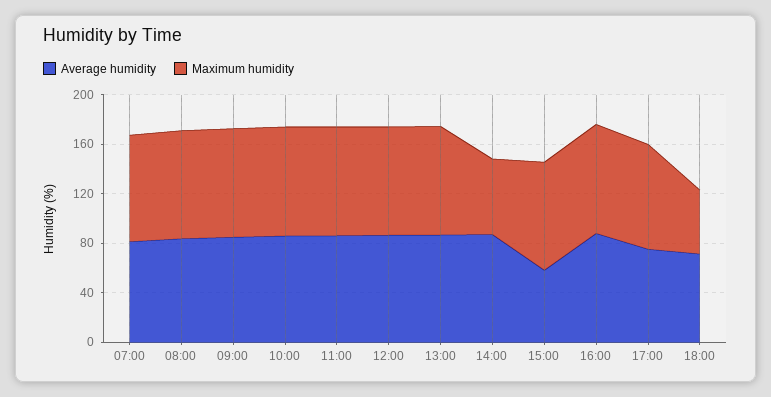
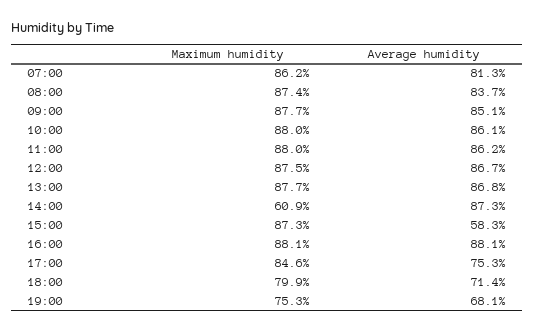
Maximum humidity, 18:00: 50 -> 79.9
Maximum humidity, 19:00: none -> 75.3
Average humidity, 19:00: none -> 68.1

